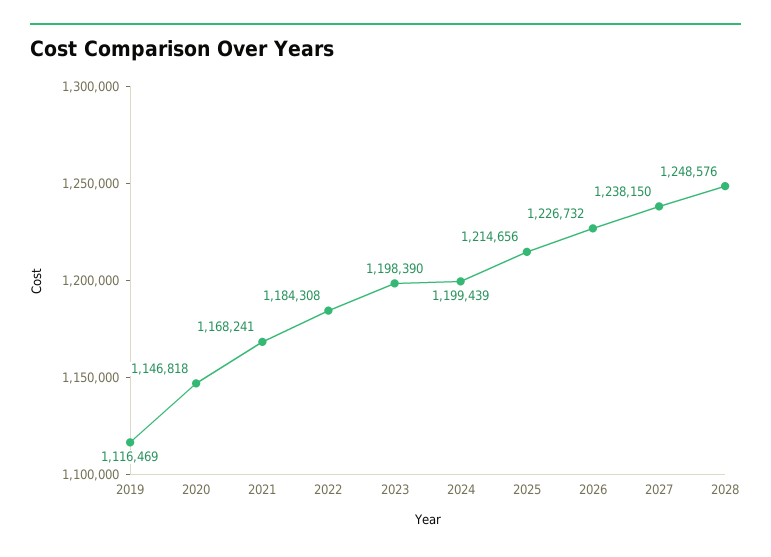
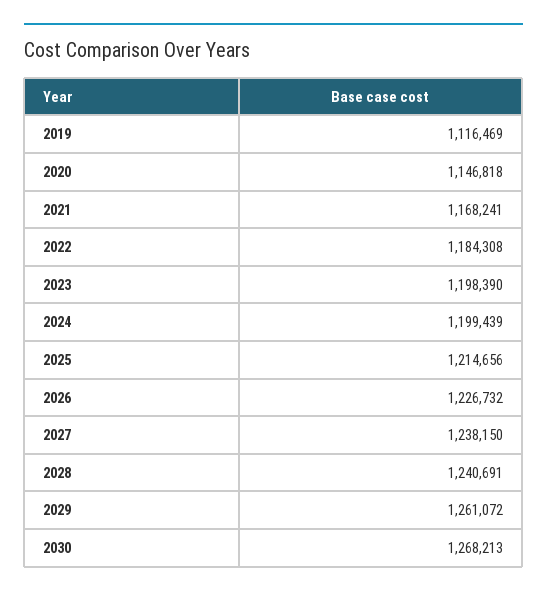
2028: 1248576 -> 1240691
2029: none -> 1261072
2030: none -> 1268213

